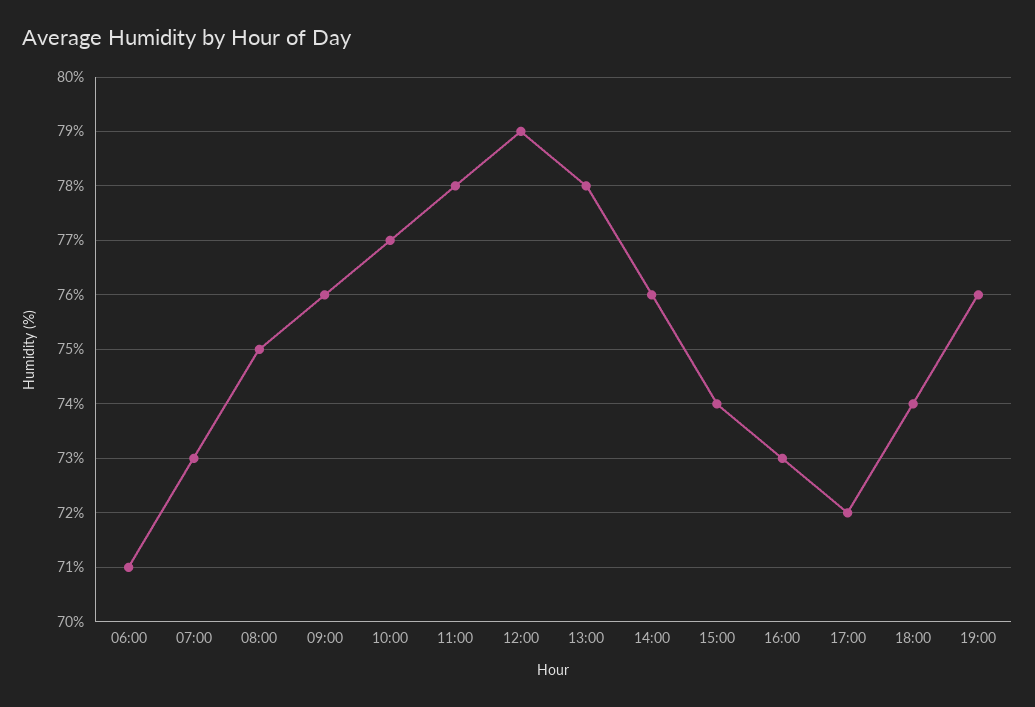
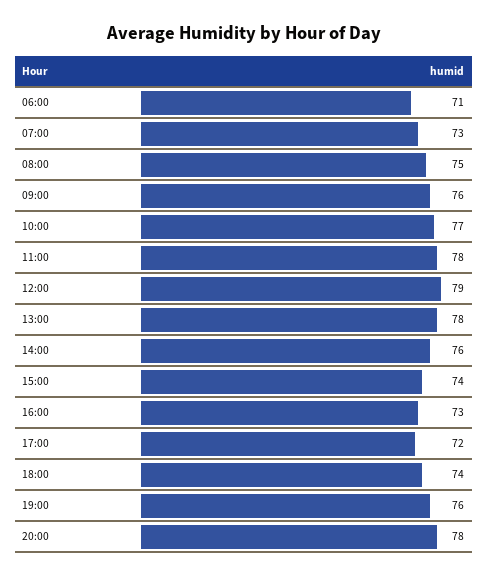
20:00: none -> 78

